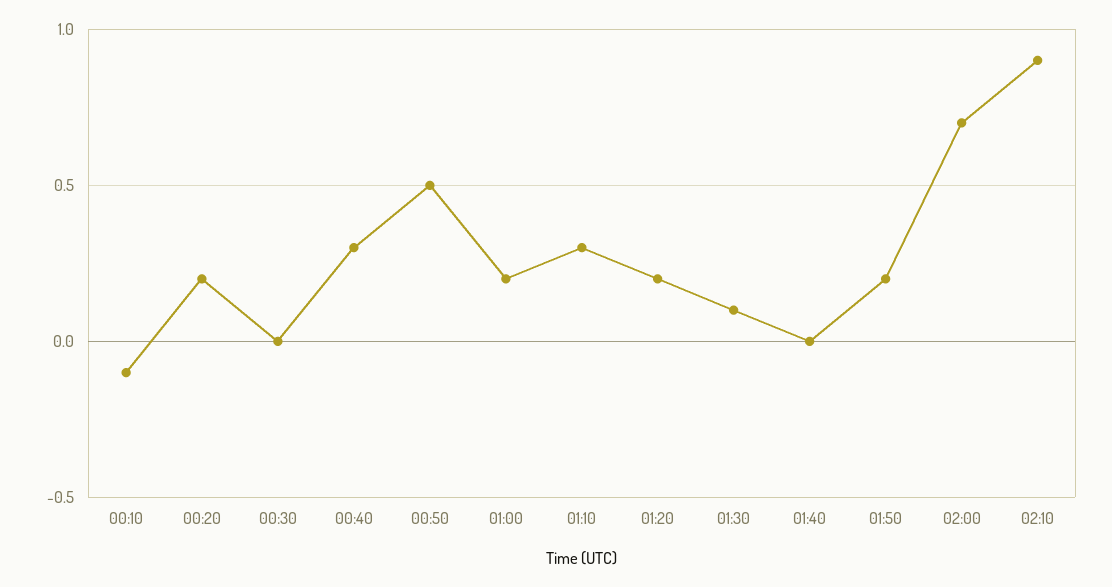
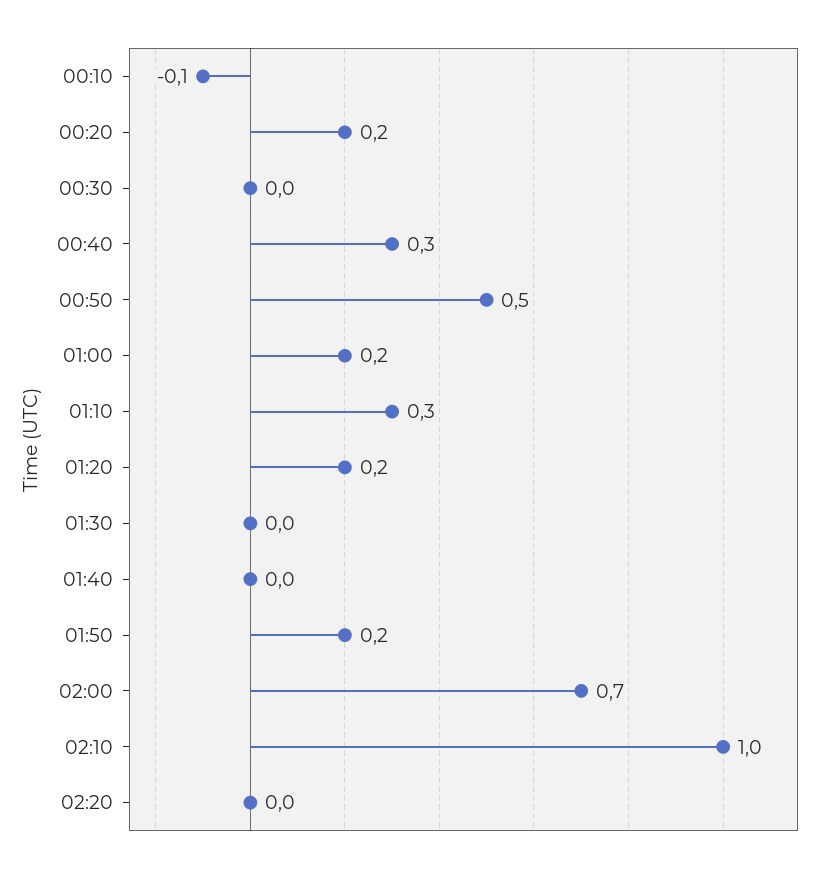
01:30: 0.1 -> 0
02:10: 0.9 -> 1
02:20: none -> 0

